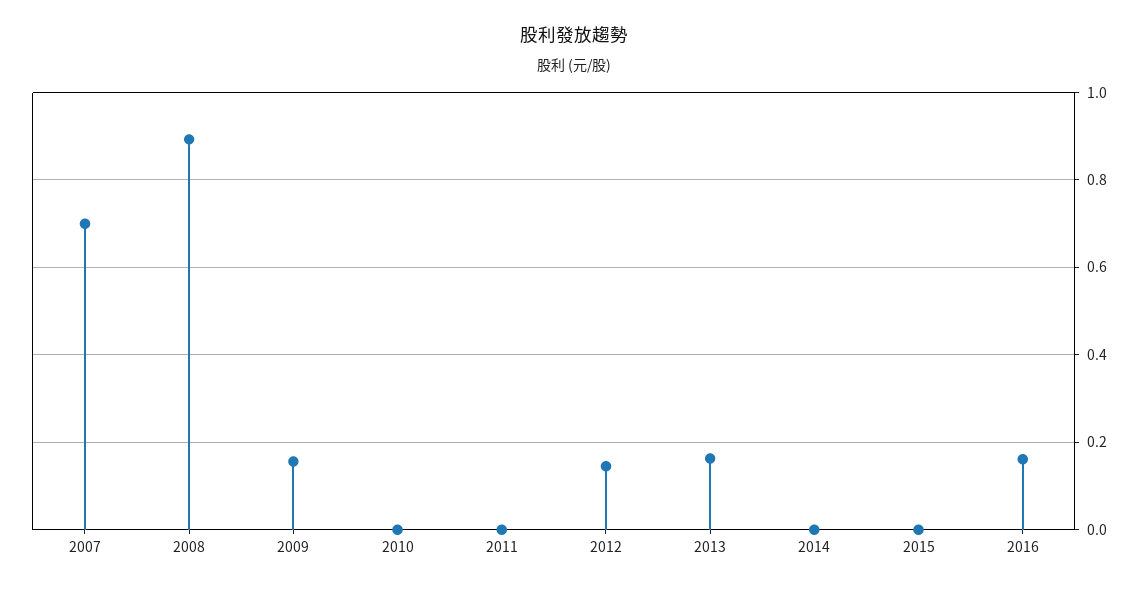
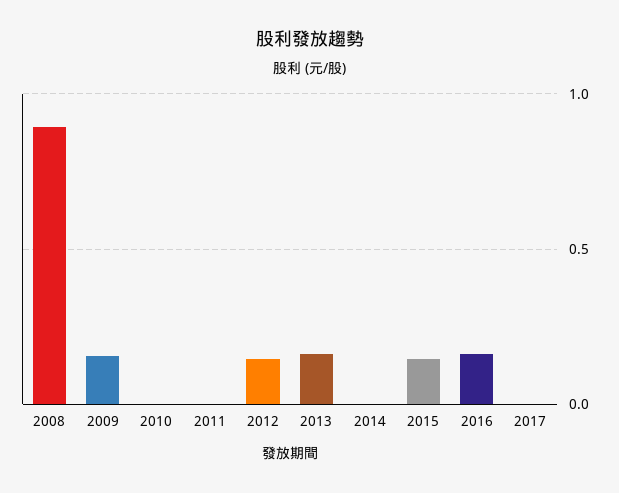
2007: 0.7 -> none
2015: 0 -> 0.15
2017: none -> 0

